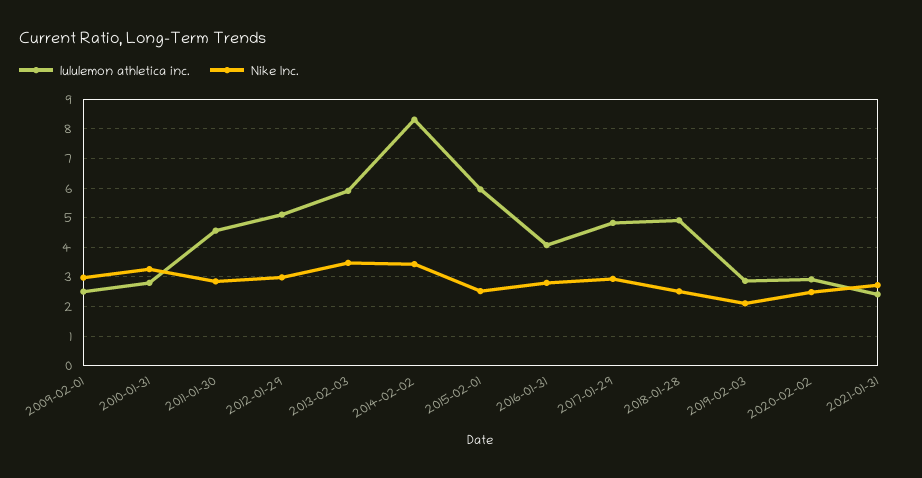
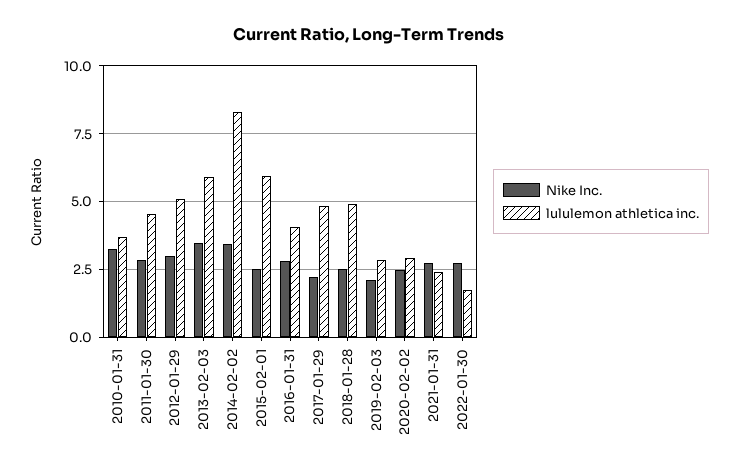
lululemon athletica inc., 2009-02-01: 2.5 -> none
Nike Inc., 2009-02-01: 3 -> none
lululemon athletica inc., 2010-01-31: 2.75 -> 3.75
Nike Inc., 2017-01-29: 3 -> 2.25
Nike Inc., 2022-01-30: none -> 2.75
lululemon athletica inc., 2022-01-30: none -> 1.75

